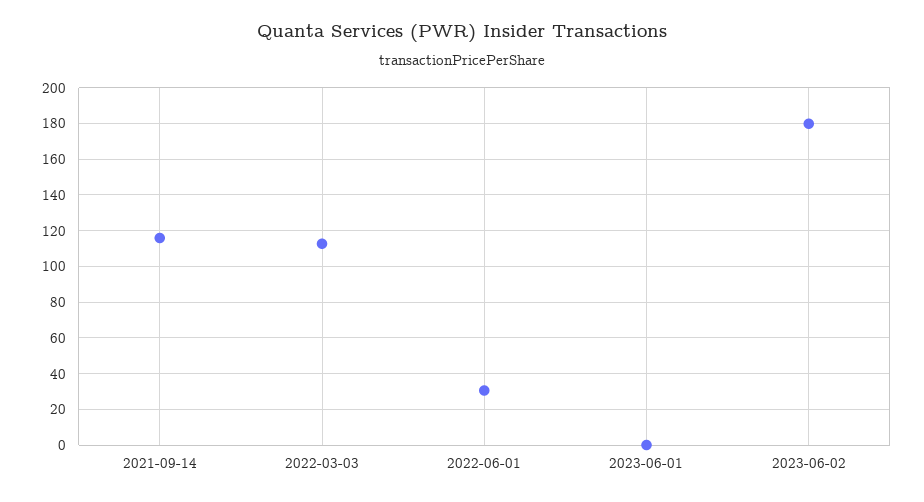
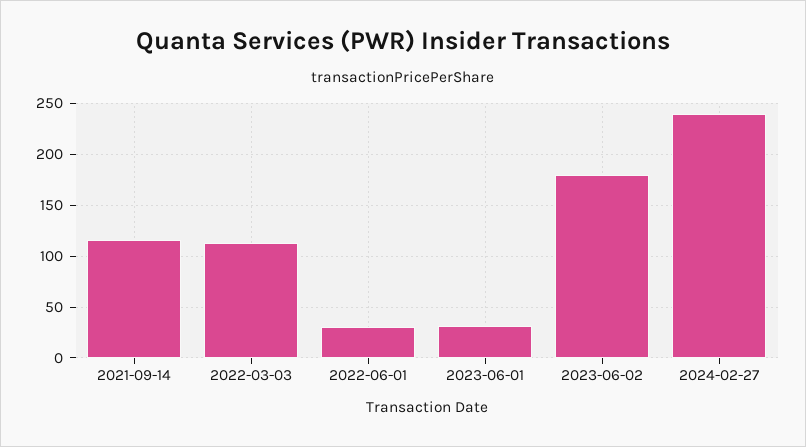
2023-06-01: 0 -> 30
2024-02-27: none -> 240

